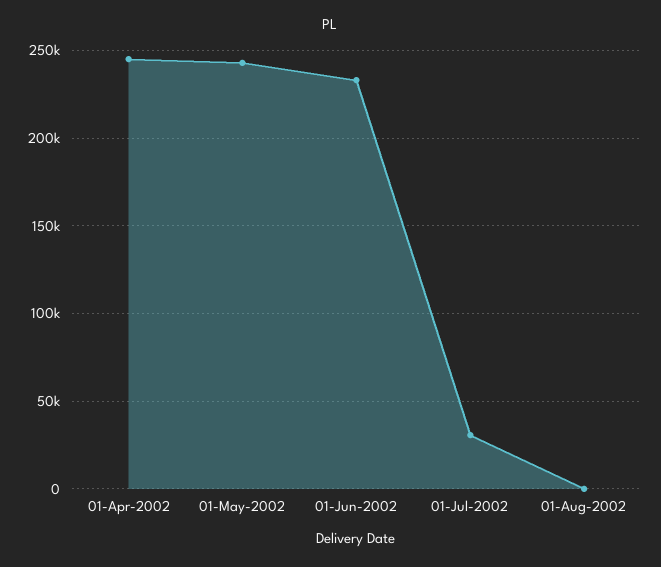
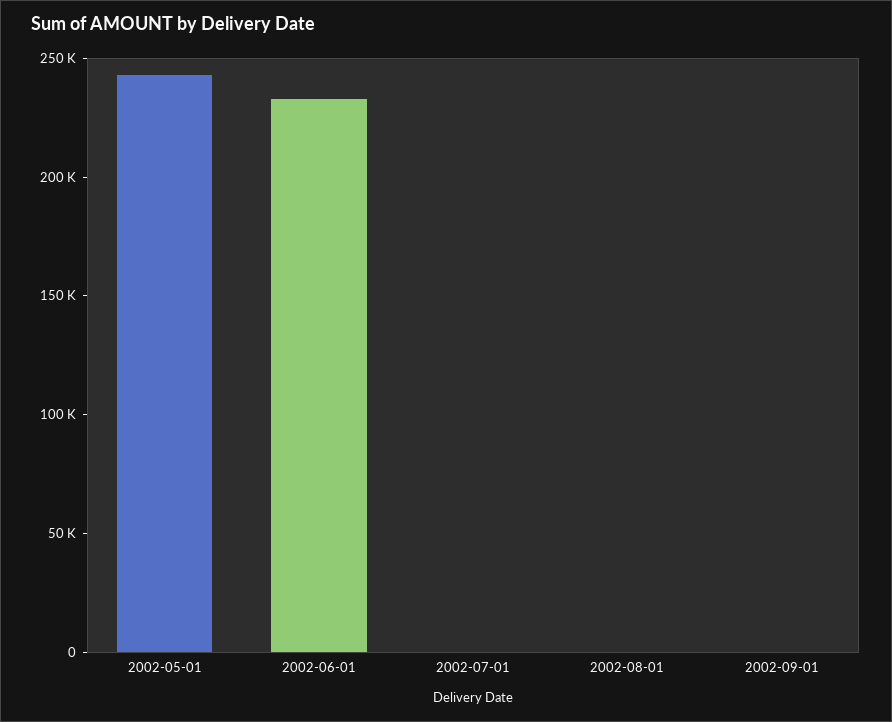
01-Apr-2002: 245000 -> none
01-Jul-2002: 30000 -> 0
2002-09-01: none -> 0

